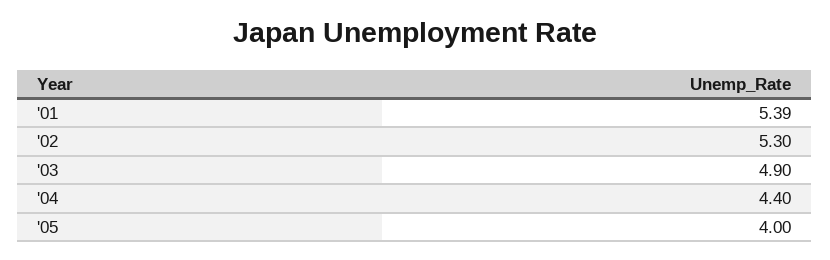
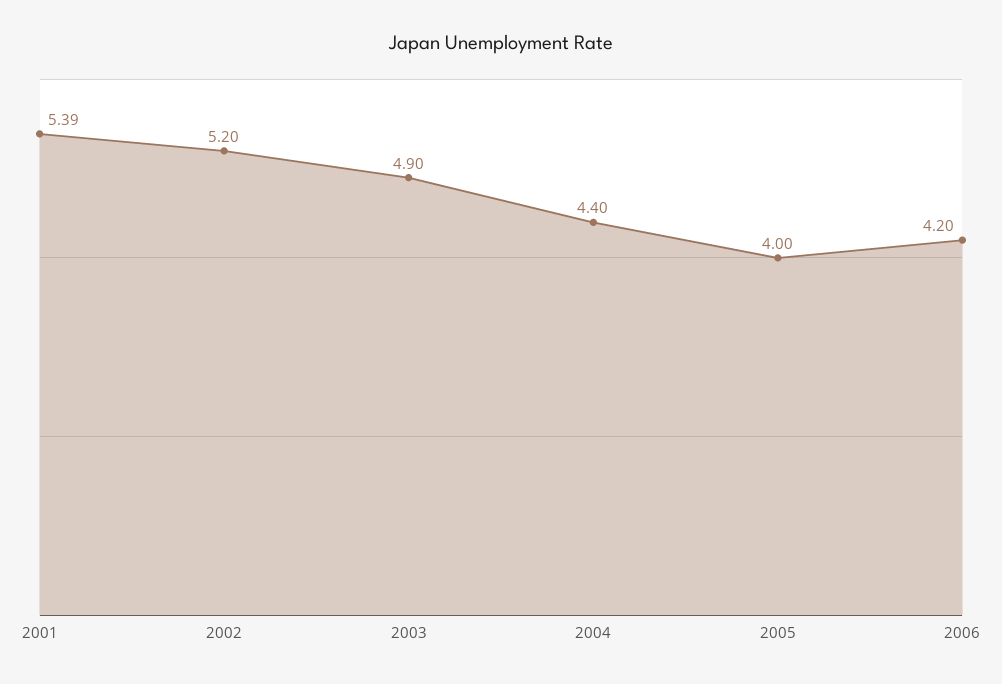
'02: 5.3 -> 5.2
2006: none -> 4.2

